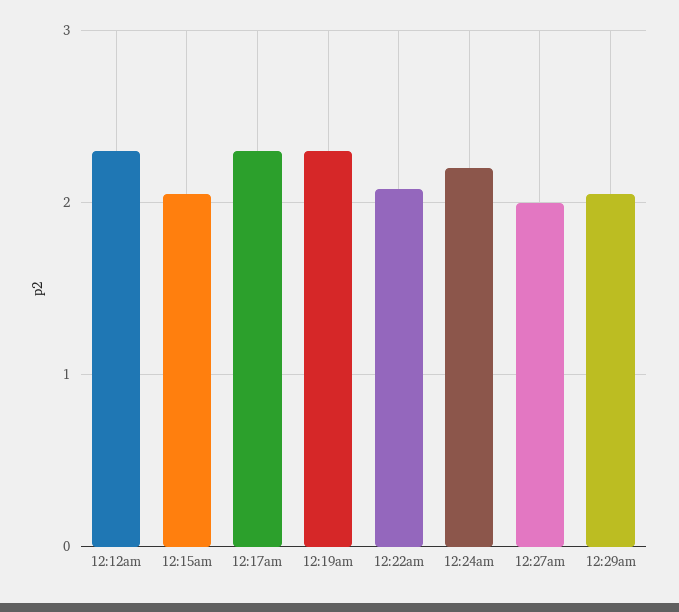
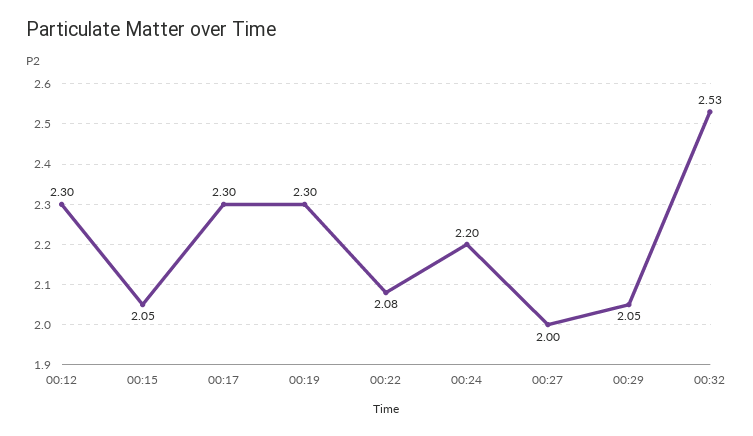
00:32: none -> 2.53

